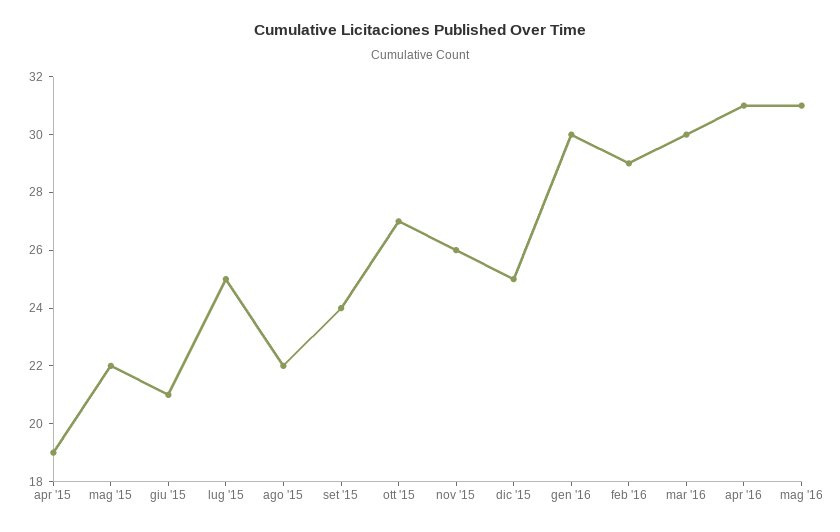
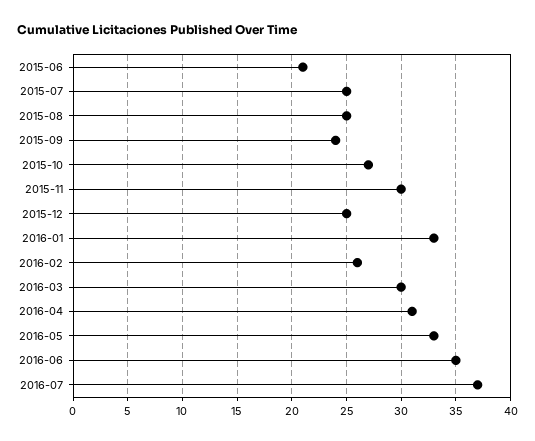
apr '15: 19 -> none
mag '15: 22 -> none
ago '15: 22 -> 25
nov '15: 26 -> 30
gen '16: 30 -> 33
feb '16: 29 -> 26
mag '16: 31 -> 33
2016-06: none -> 35
2016-07: none -> 37

